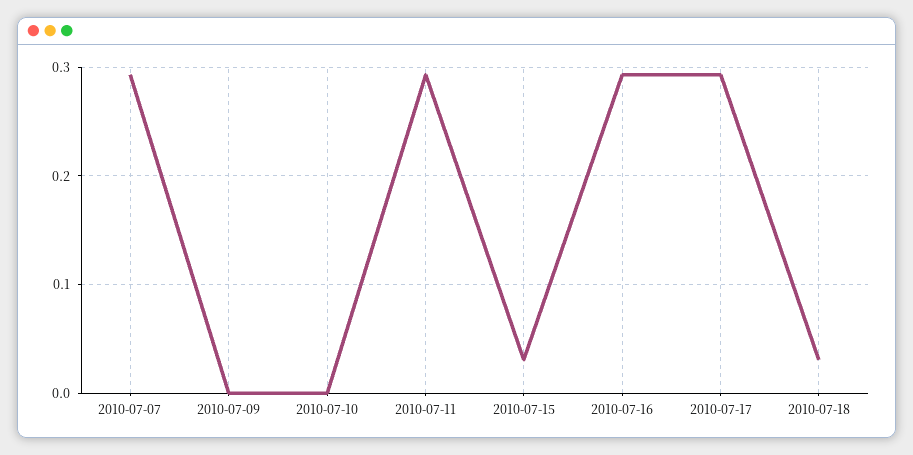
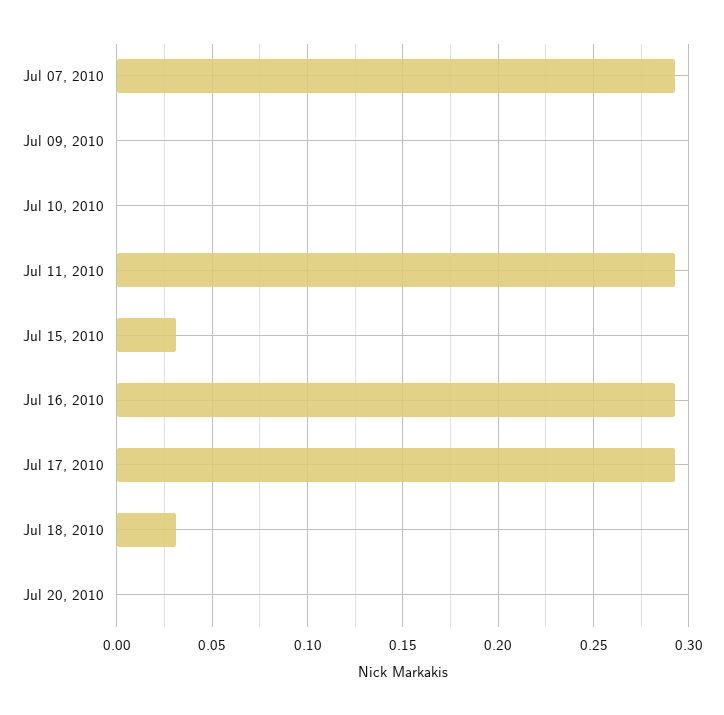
Jul 20, 2010: none -> 0

